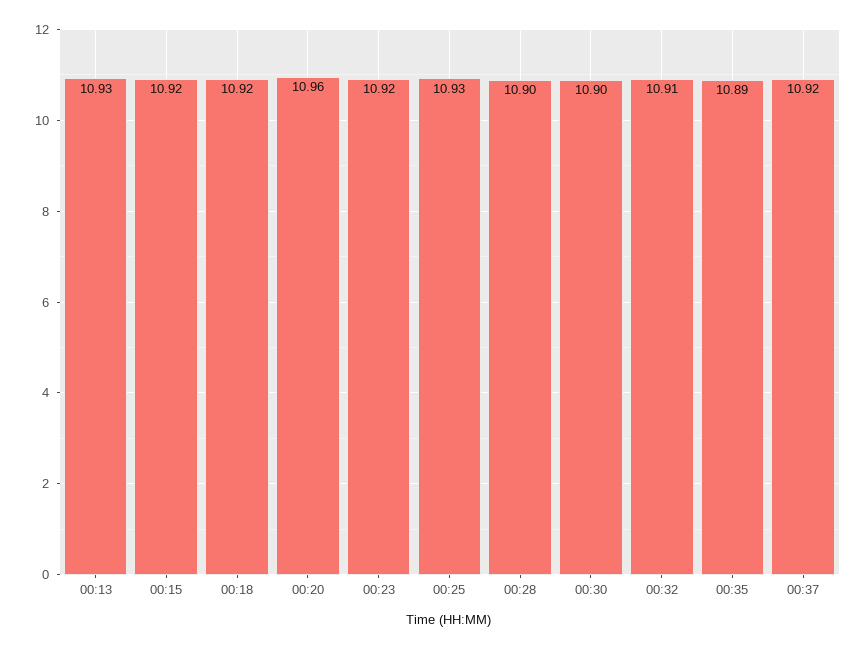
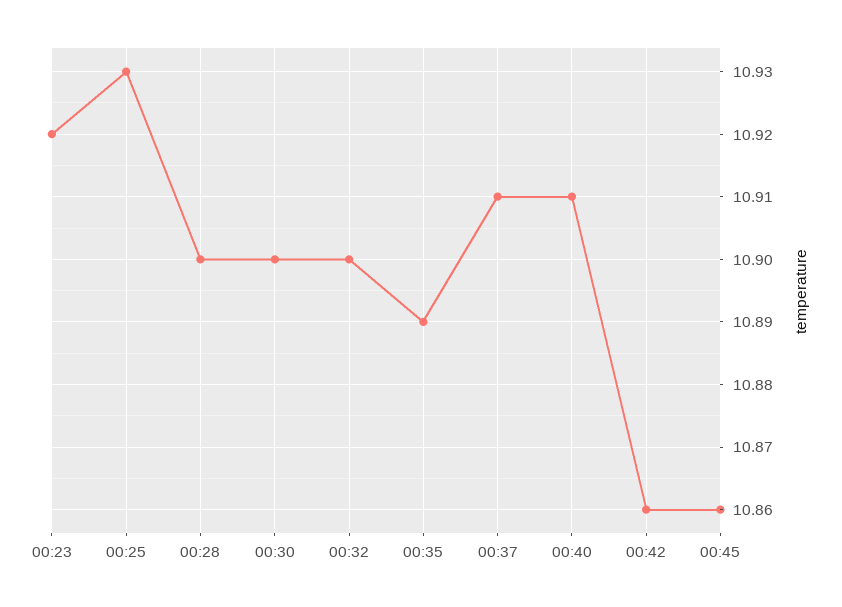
00:13: 10.93 -> none
00:15: 10.92 -> none
00:18: 10.92 -> none
00:20: 10.96 -> none
00:32: 10.91 -> 10.9
00:37: 10.92 -> 10.91
00:40: none -> 10.91
00:42: none -> 10.86
00:45: none -> 10.86

